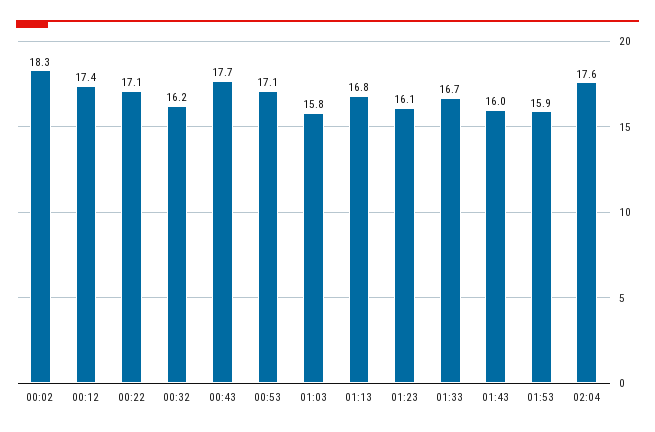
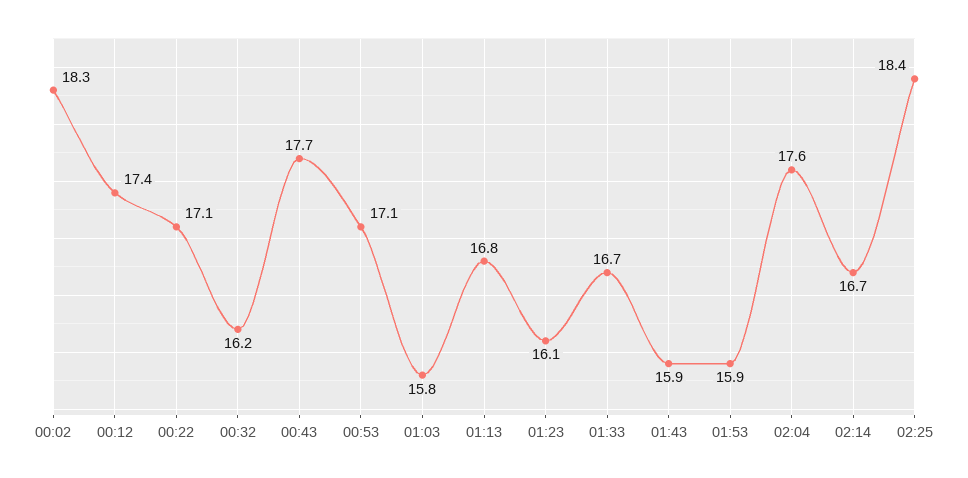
01:43: 16 -> 15.9
02:14: none -> 16.7
02:25: none -> 18.4

